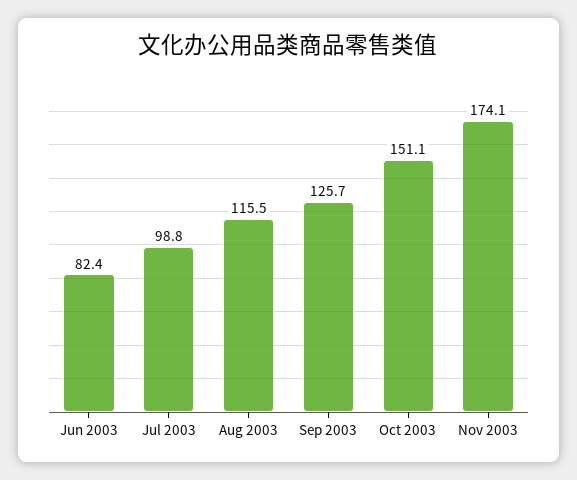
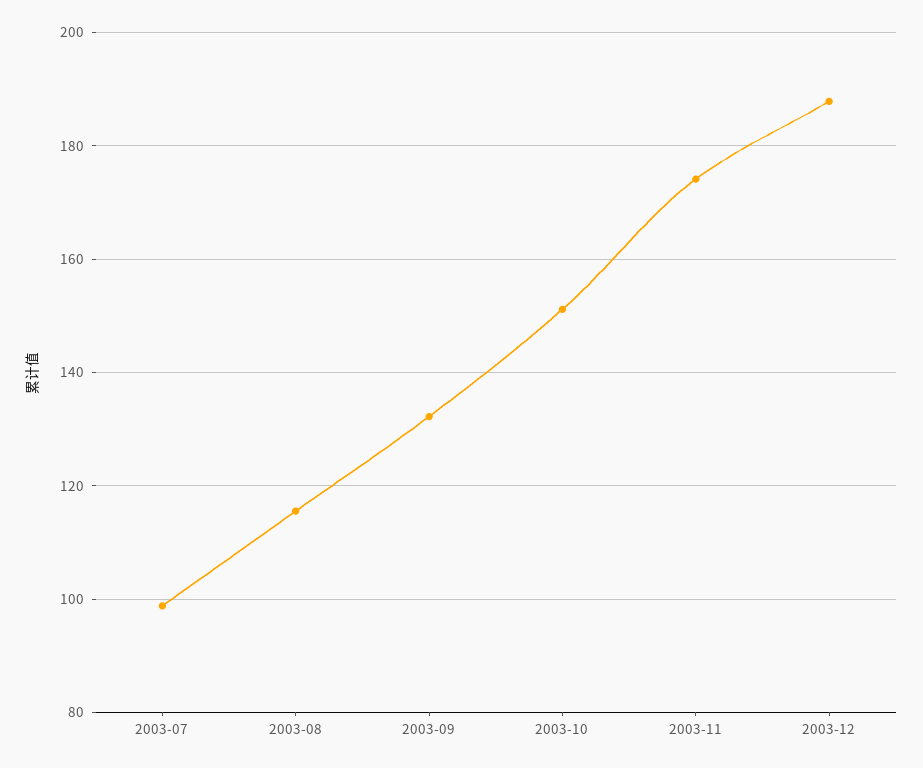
Jun 2003: 82.4 -> none
Sep 2003: 125.7 -> 132
2003-12: none -> 188

